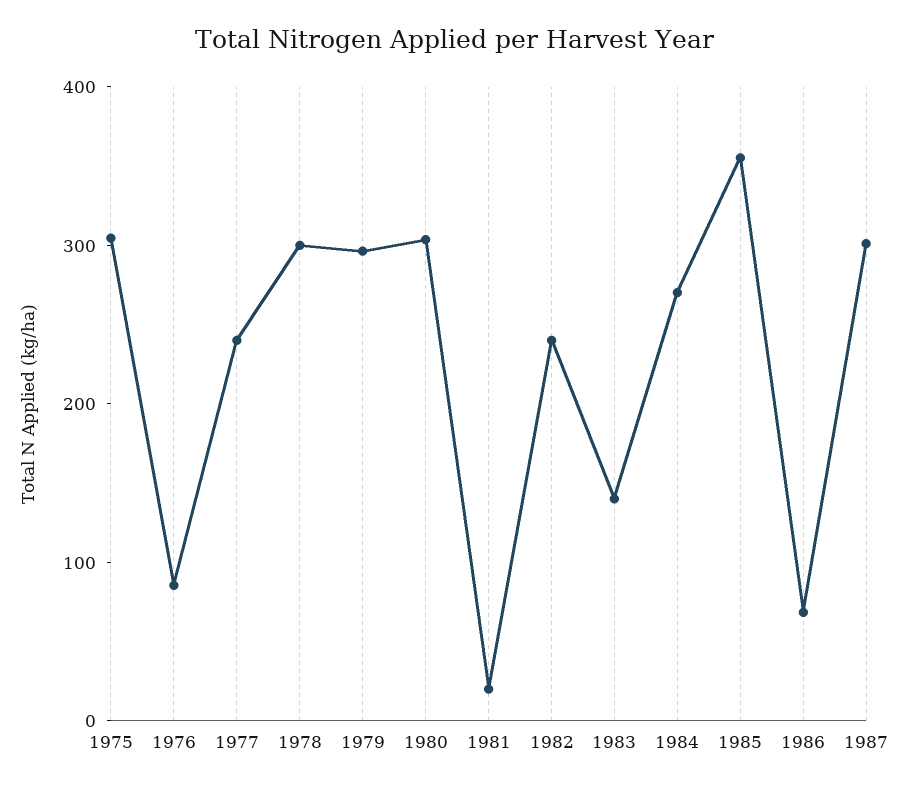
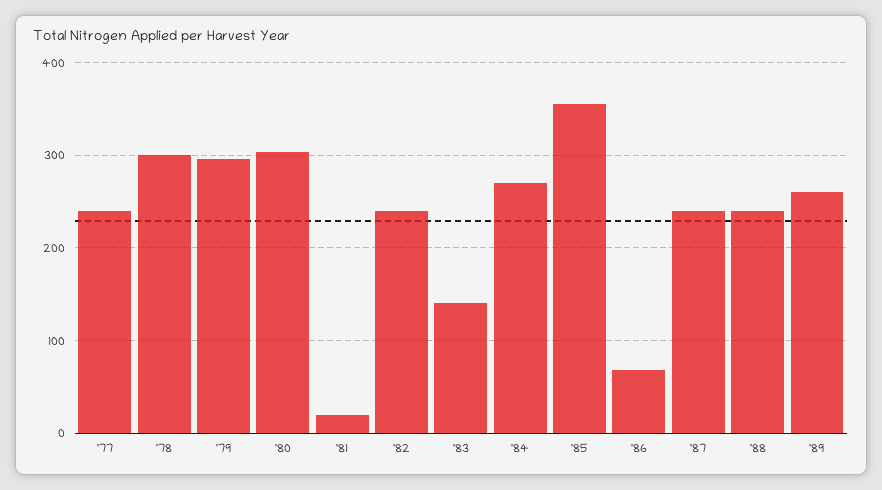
1975: 300 -> none
1976: 80 -> none
1987: 300 -> 240
'88: none -> 240
'89: none -> 260

